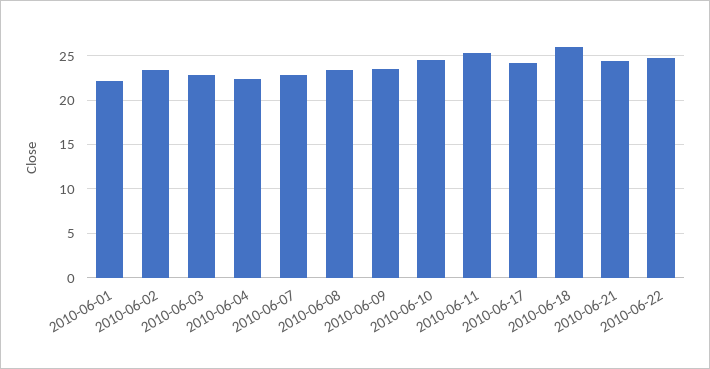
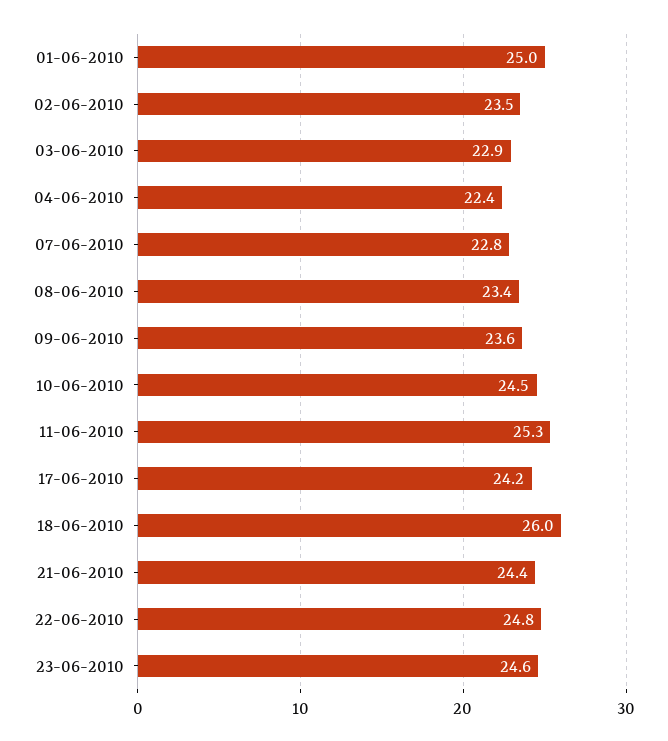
2010-06-01: 22 -> 25
23-06-2010: none -> 24.6

